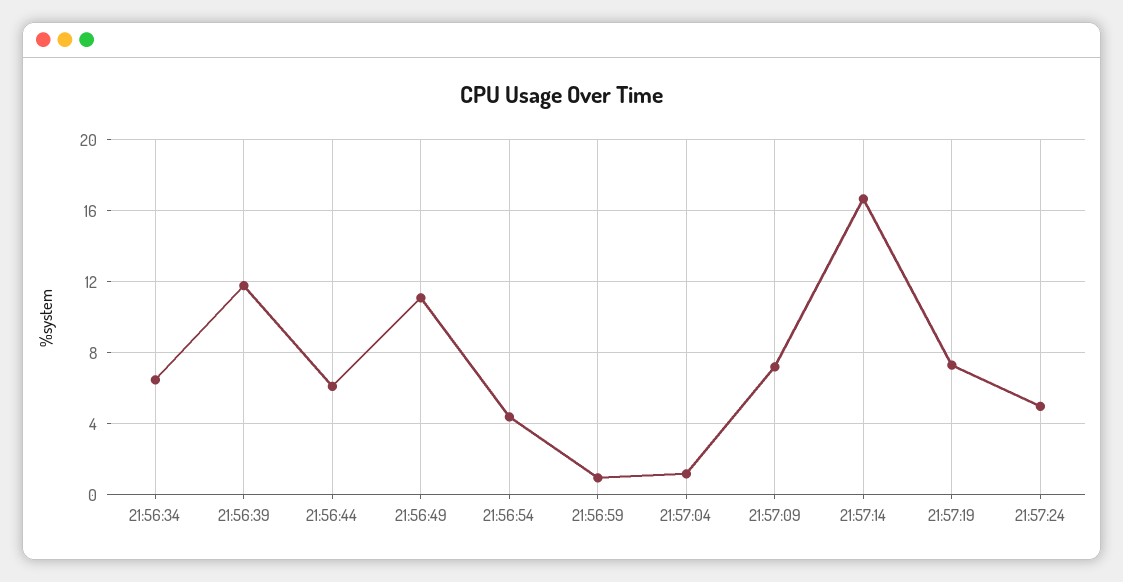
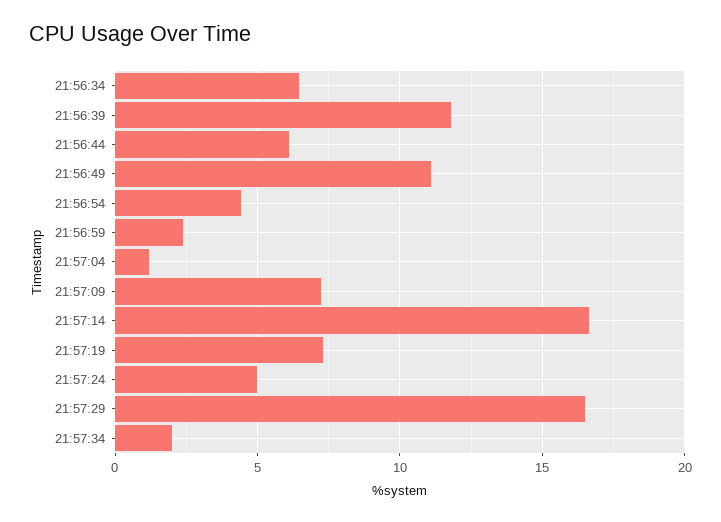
21:56:59: 1 -> 2.5
21:57:29: none -> 16.5
21:57:34: none -> 2

